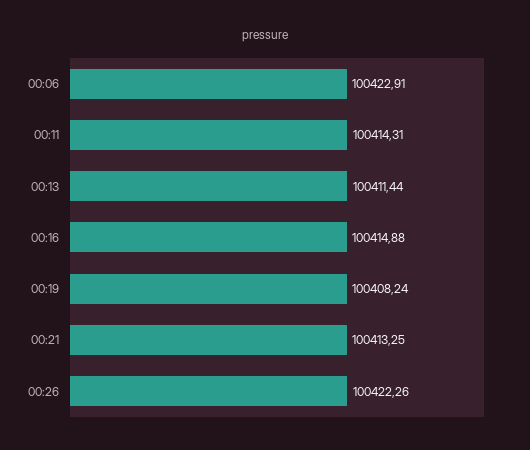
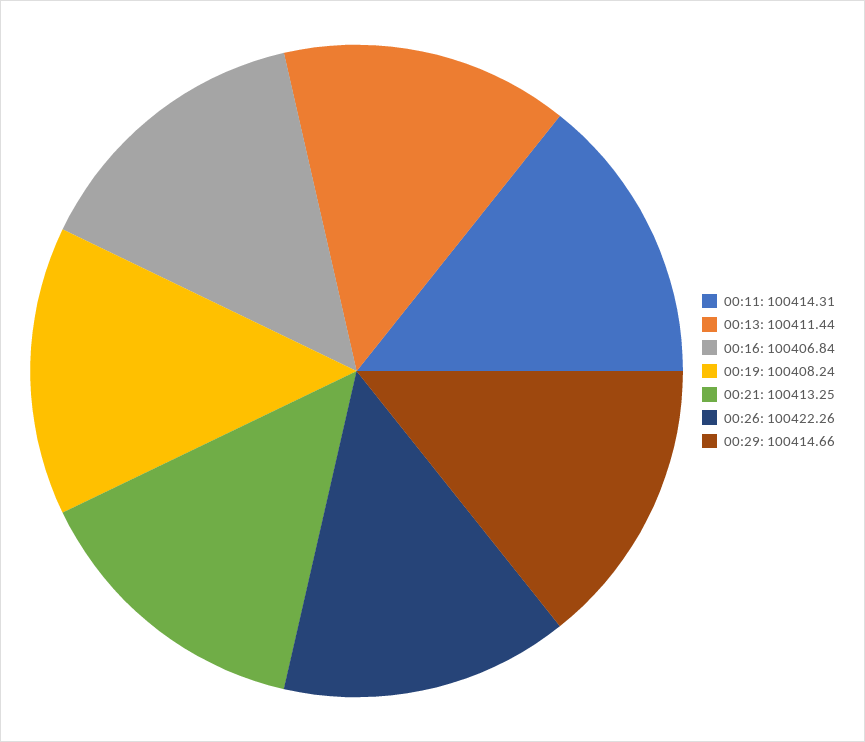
00:06: 100422.91 -> none
00:16: 100414.88 -> 100406.84
00:29: none -> 100414.66

